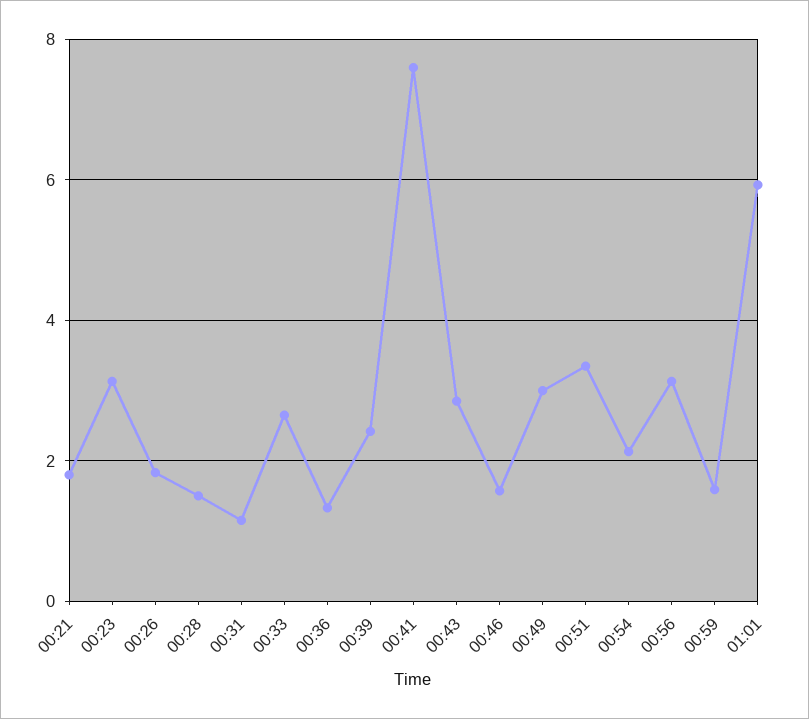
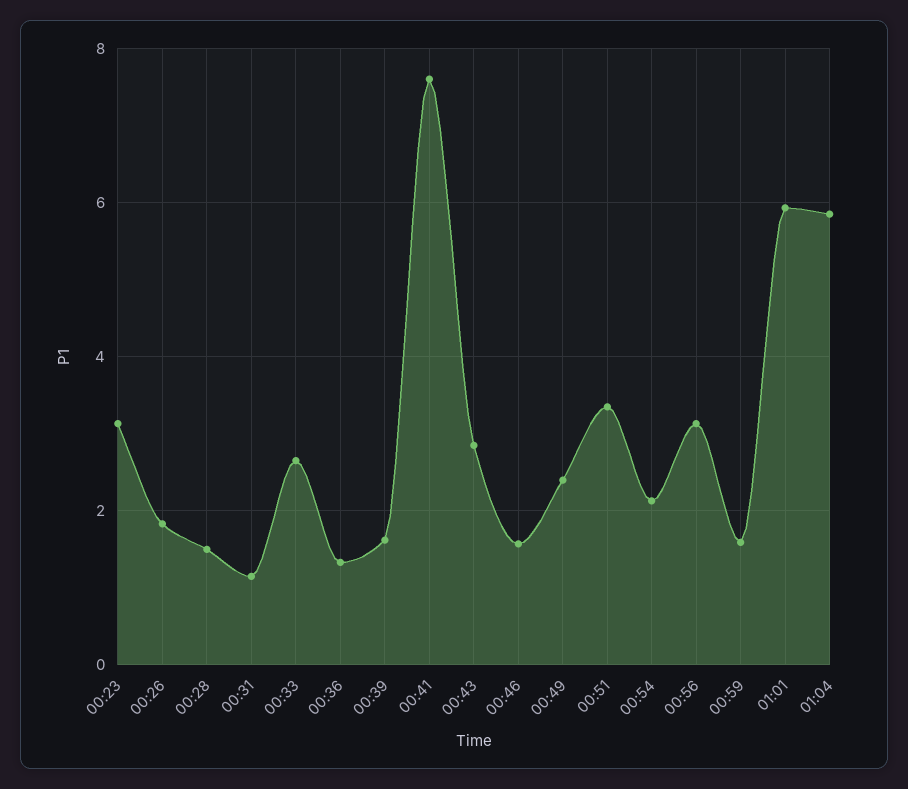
00:21: 1.8 -> none
00:39: 2.4 -> 1.6
00:49: 3 -> 2.4
01:04: none -> 5.8

